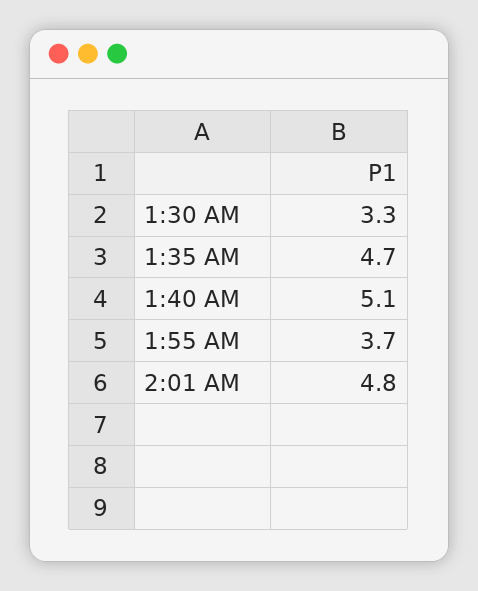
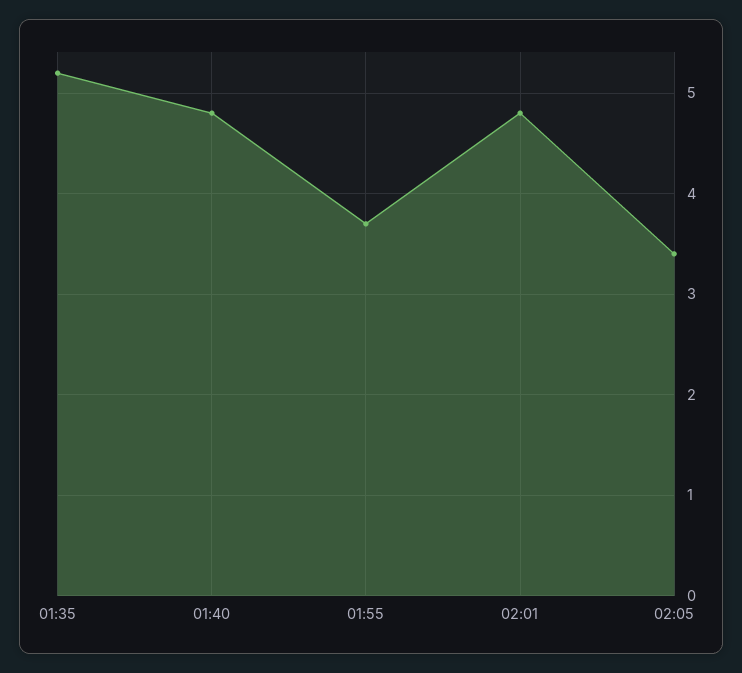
1:30 AM: 3.3 -> none
1:35 AM: 4.7 -> 5.2
1:40 AM: 5.1 -> 4.8
02:05: none -> 3.4

